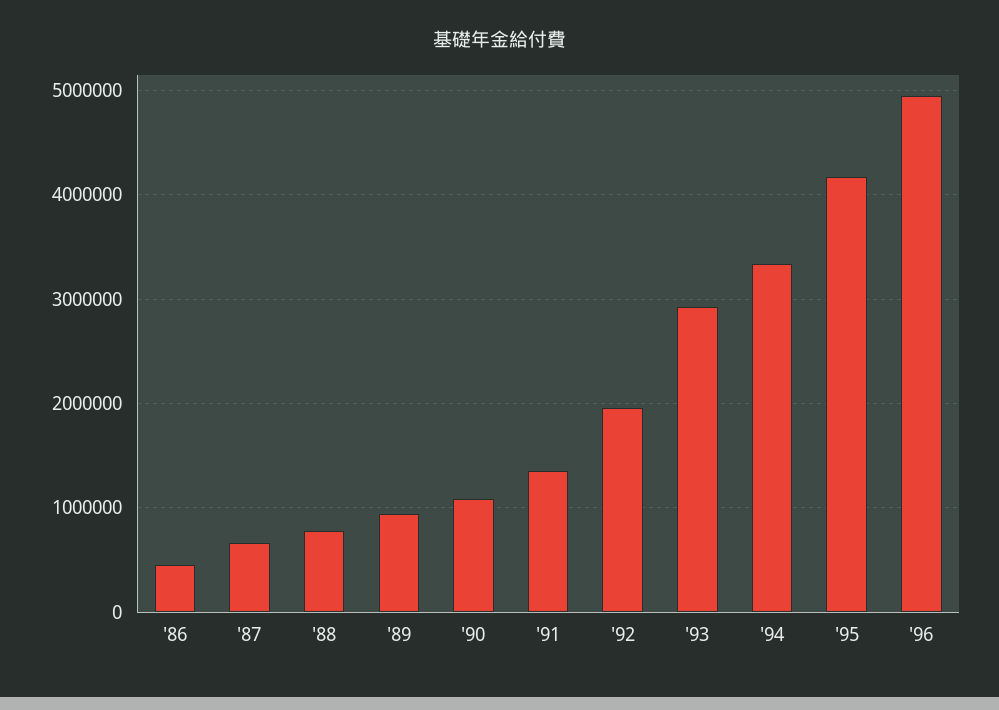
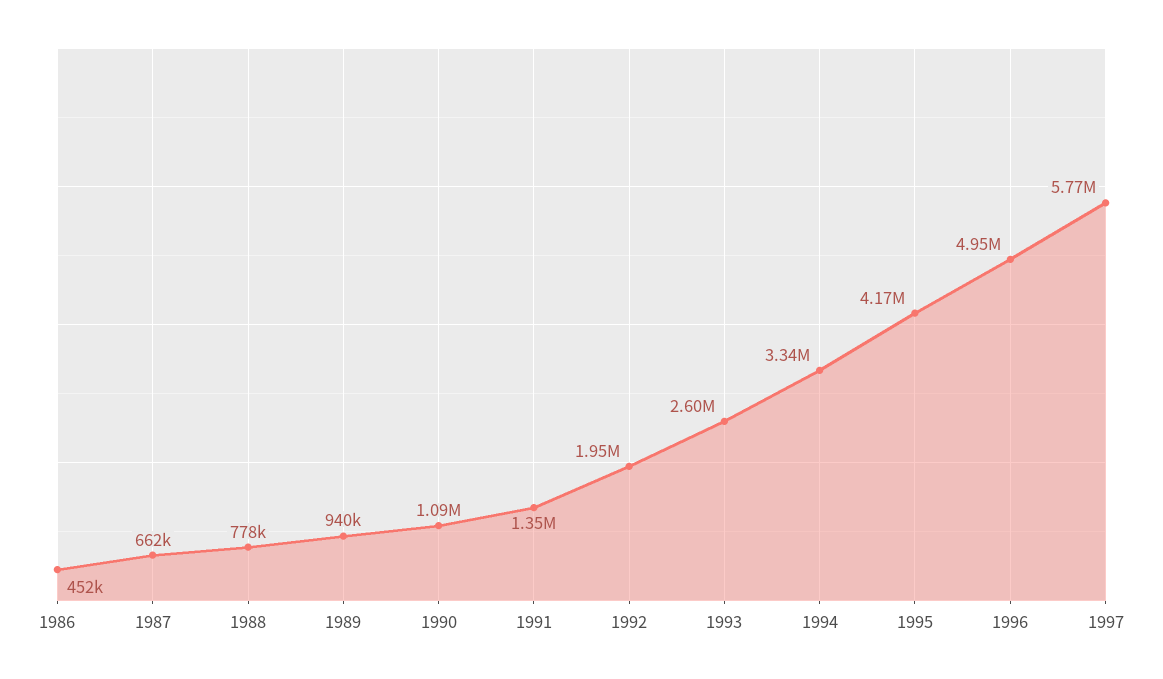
'93: 2900000 -> 2600000
1997: none -> 5770000

